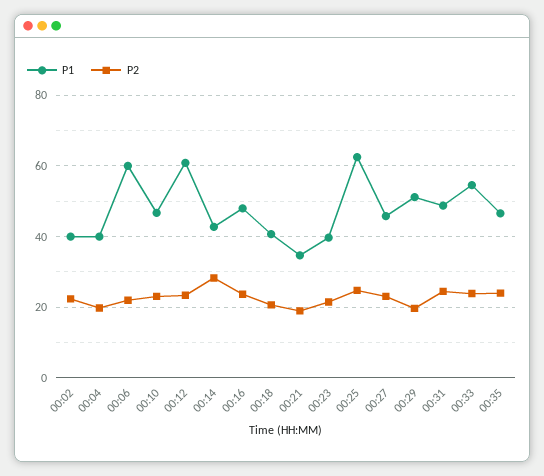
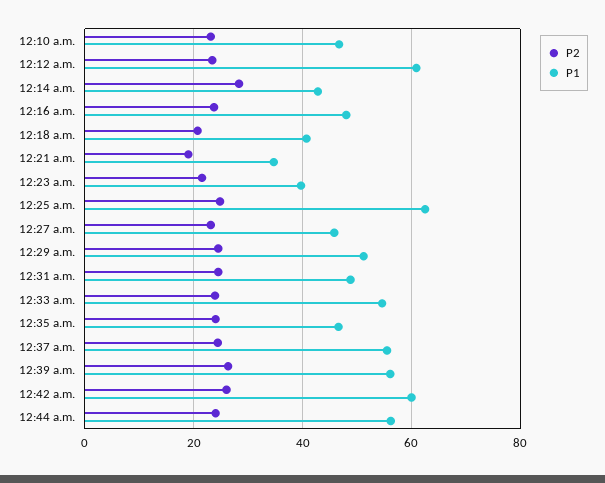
P1, 00:02: 40 -> none
P2, 00:02: 22 -> none
P1, 00:04: 40 -> none
P2, 00:04: 20 -> none
P1, 00:06: 60 -> none
P2, 00:06: 22 -> none
P2, 00:29: 20 -> 24
P2, 12:37 a.m.: none -> 24
P1, 12:37 a.m.: none -> 56
P2, 12:39 a.m.: none -> 26
P1, 12:39 a.m.: none -> 56
P2, 12:42 a.m.: none -> 26
P1, 12:42 a.m.: none -> 60
P2, 12:44 a.m.: none -> 24
P1, 12:44 a.m.: none -> 56

